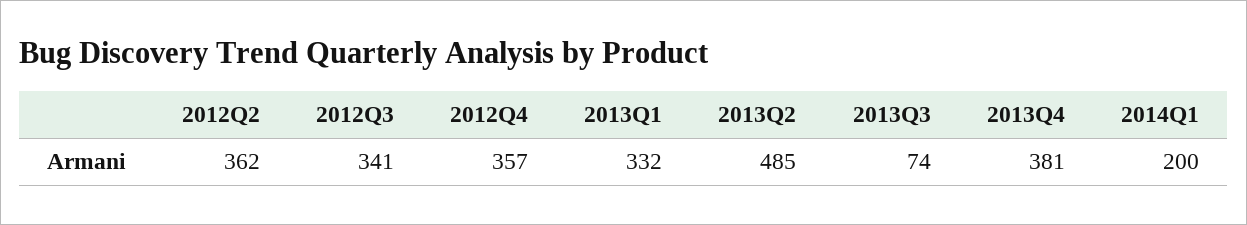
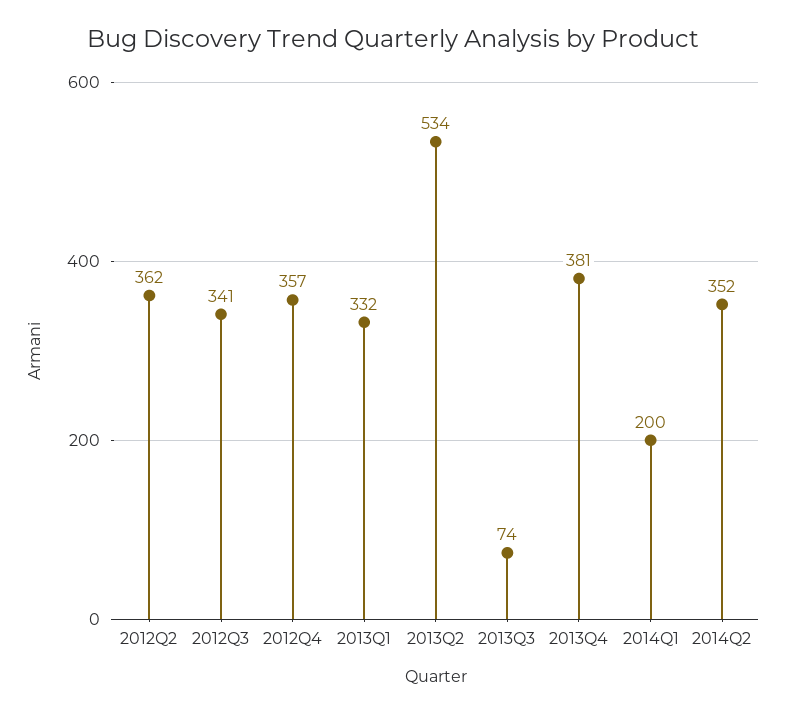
2013Q2: 485 -> 534
2014Q2: none -> 352

